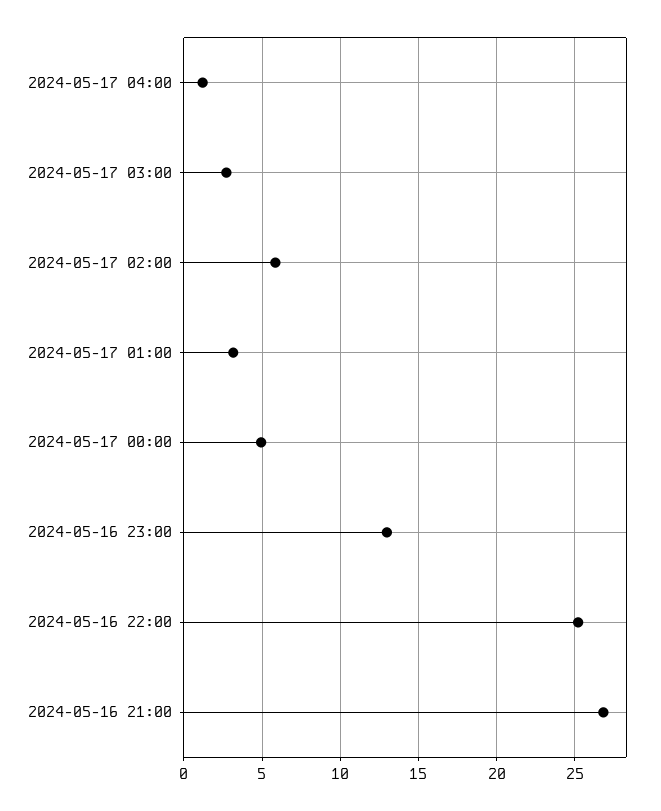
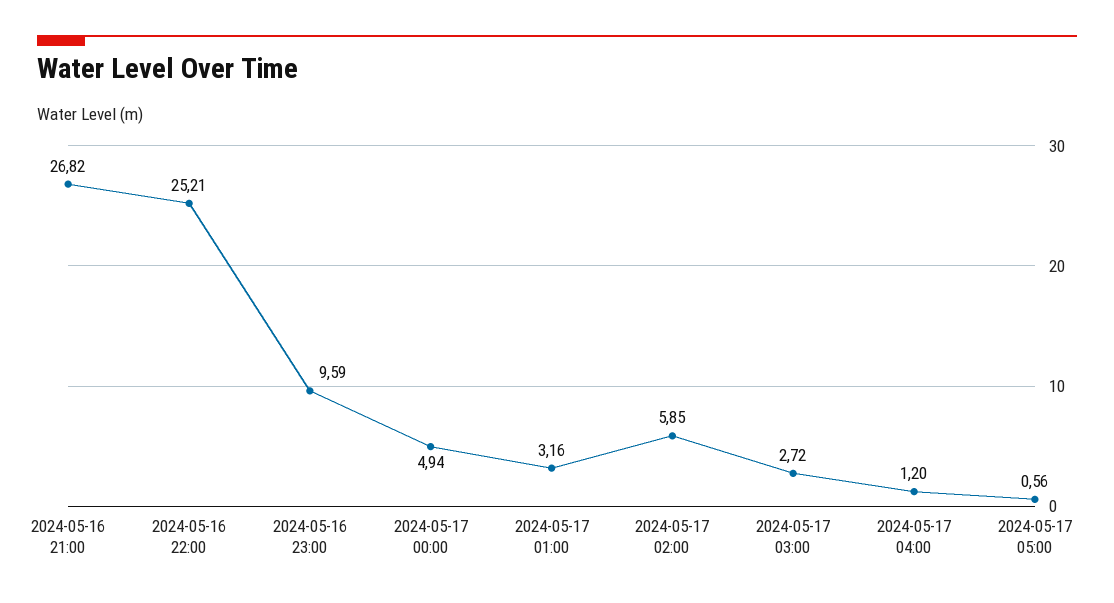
2024-05-16 23:00: 13 -> 9.59
2024-05-17 05:00: none -> 0.56

